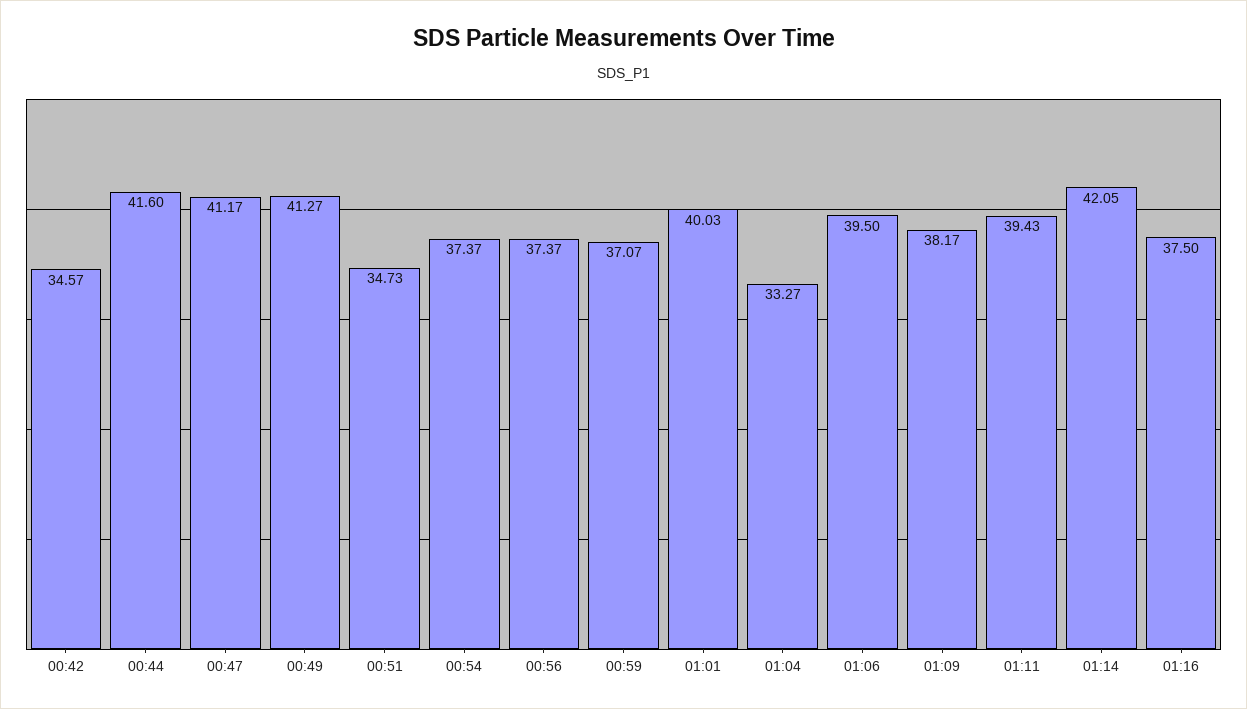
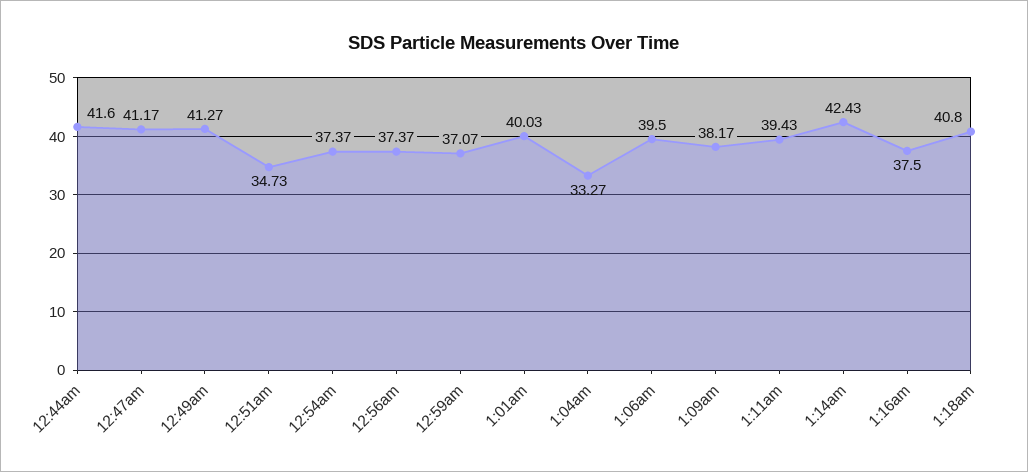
00:42: 34.57 -> none
01:14: 42.05 -> 42.43
1:18am: none -> 40.8

